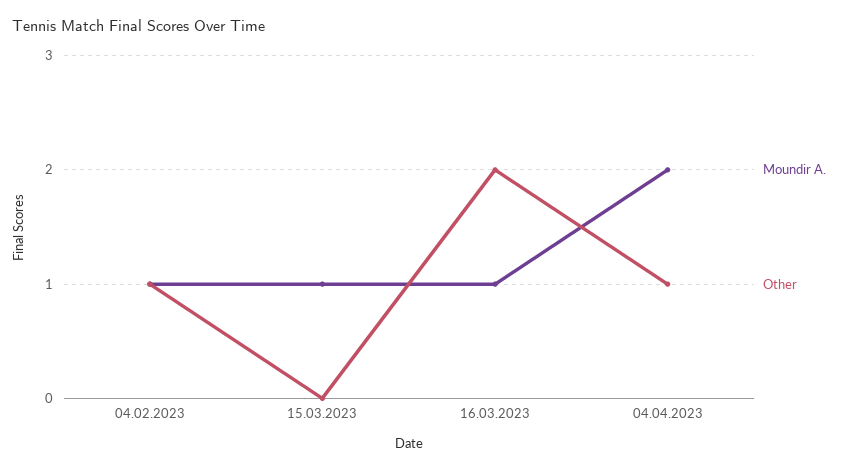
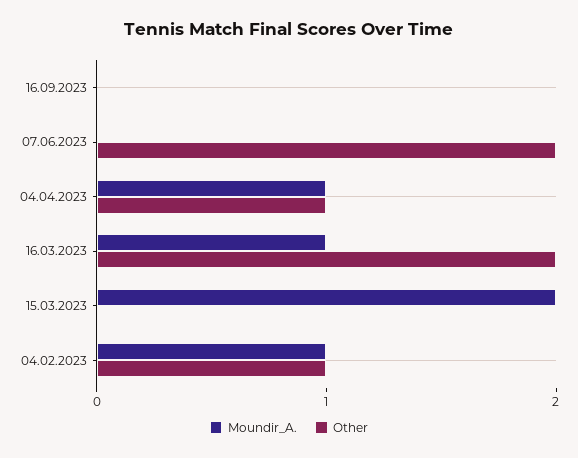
Moundir A., 15.03.2023: 1 -> 2
Moundir A., 04.04.2023: 2 -> 1
Moundir A., 16.09.2023: none -> 0
Other, 16.09.2023: none -> 0
Moundir A., 07.06.2023: none -> 0
Other, 07.06.2023: none -> 2

